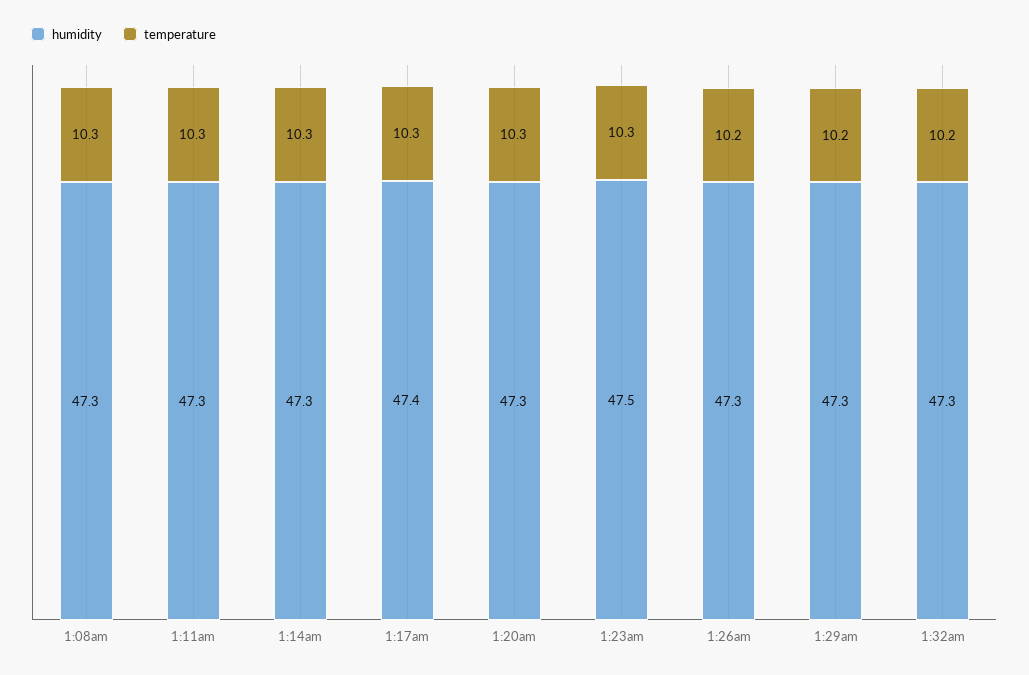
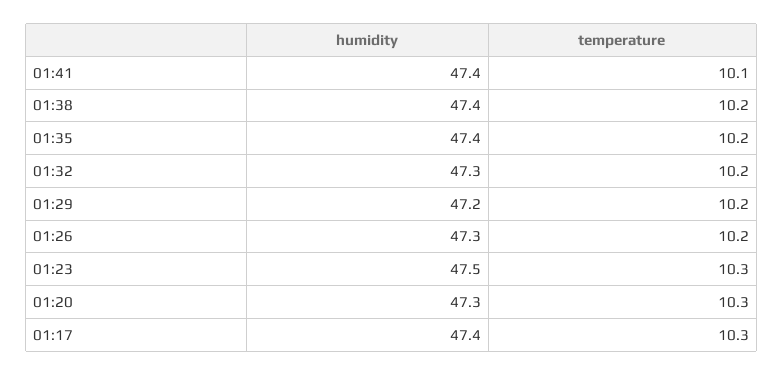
humidity, 1:08am: 47.3 -> none
temperature, 1:08am: 10.3 -> none
humidity, 1:11am: 47.3 -> none
temperature, 1:11am: 10.3 -> none
humidity, 1:14am: 47.3 -> none
temperature, 1:14am: 10.3 -> none
humidity, 1:29am: 47.3 -> 47.2
humidity, 01:41: none -> 47.4
temperature, 01:41: none -> 10.1
humidity, 01:38: none -> 47.4
temperature, 01:38: none -> 10.2
humidity, 01:35: none -> 47.4
temperature, 01:35: none -> 10.2

